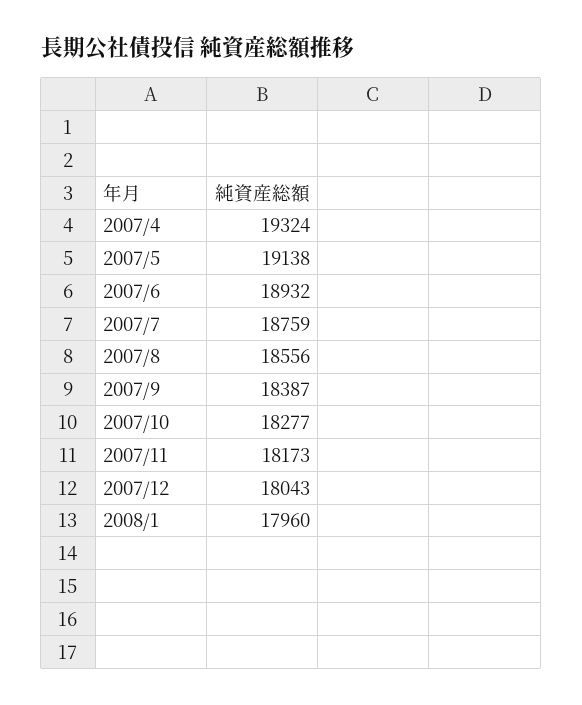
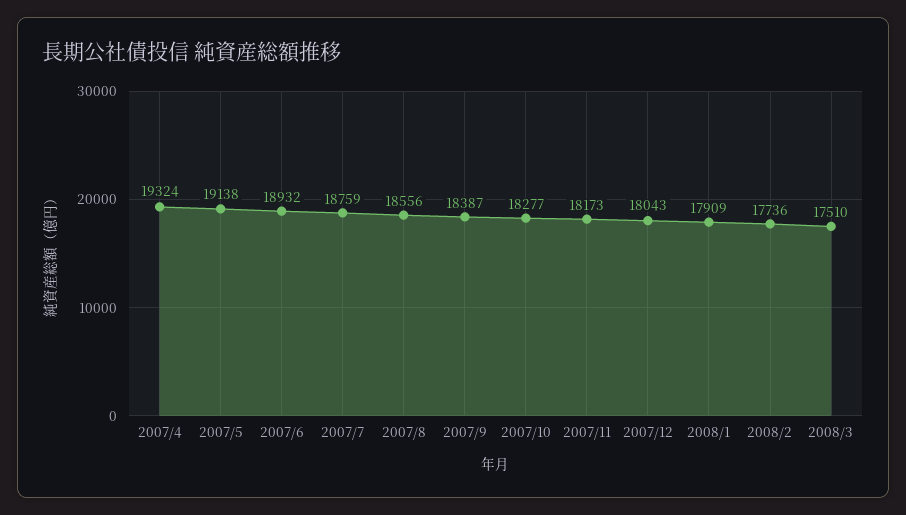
2008/1: 17960 -> 17909
2008/2: none -> 17736
2008/3: none -> 17510

